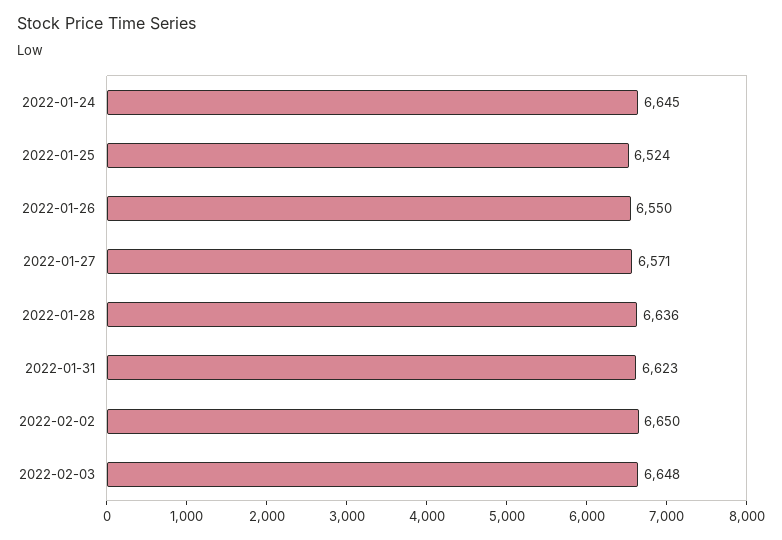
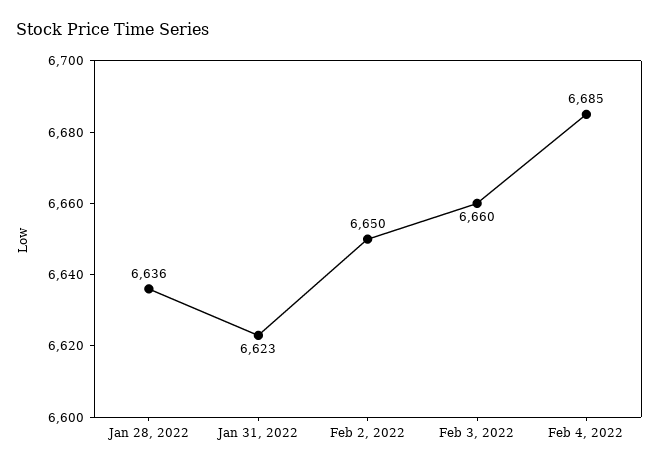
2022-01-24: 6645 -> none
2022-01-25: 6524 -> none
2022-01-26: 6550 -> none
2022-01-27: 6571 -> none
2022-02-03: 6648 -> 6660
Feb 4, 2022: none -> 6685

